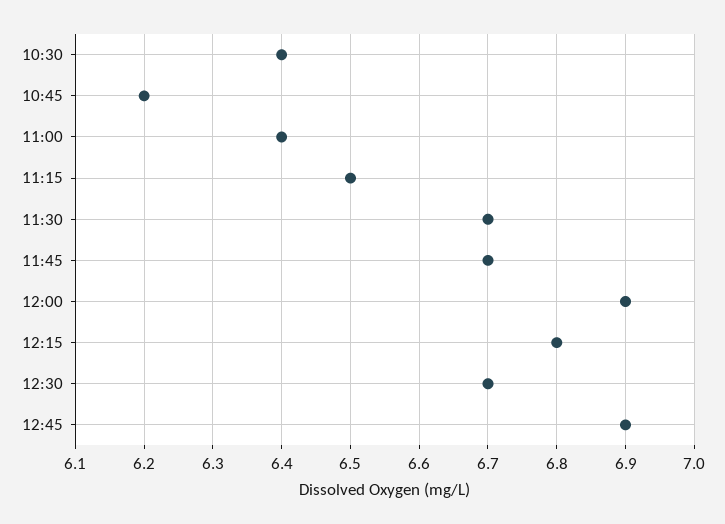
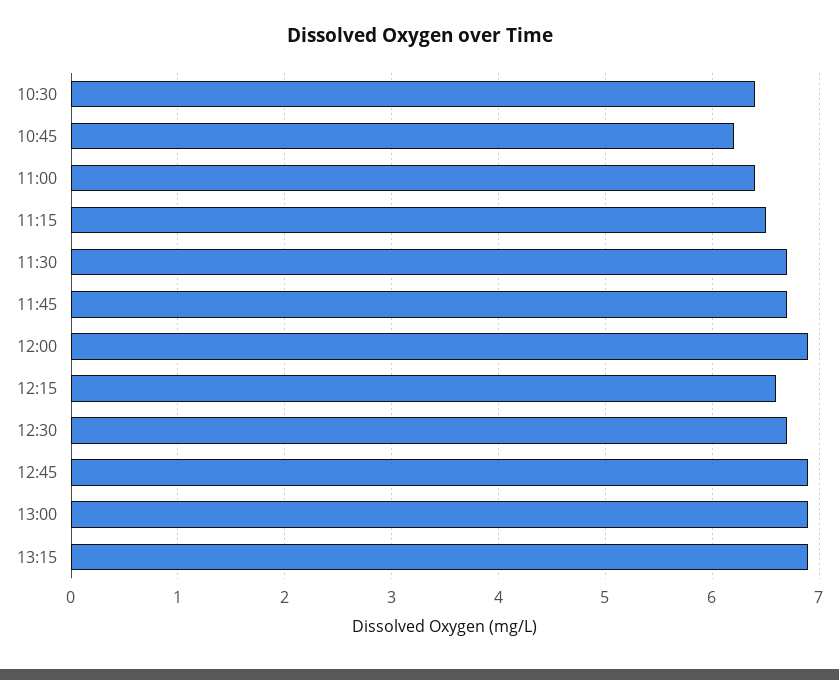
12:15: 6.8 -> 6.6
13:00: none -> 6.9
13:15: none -> 6.9

